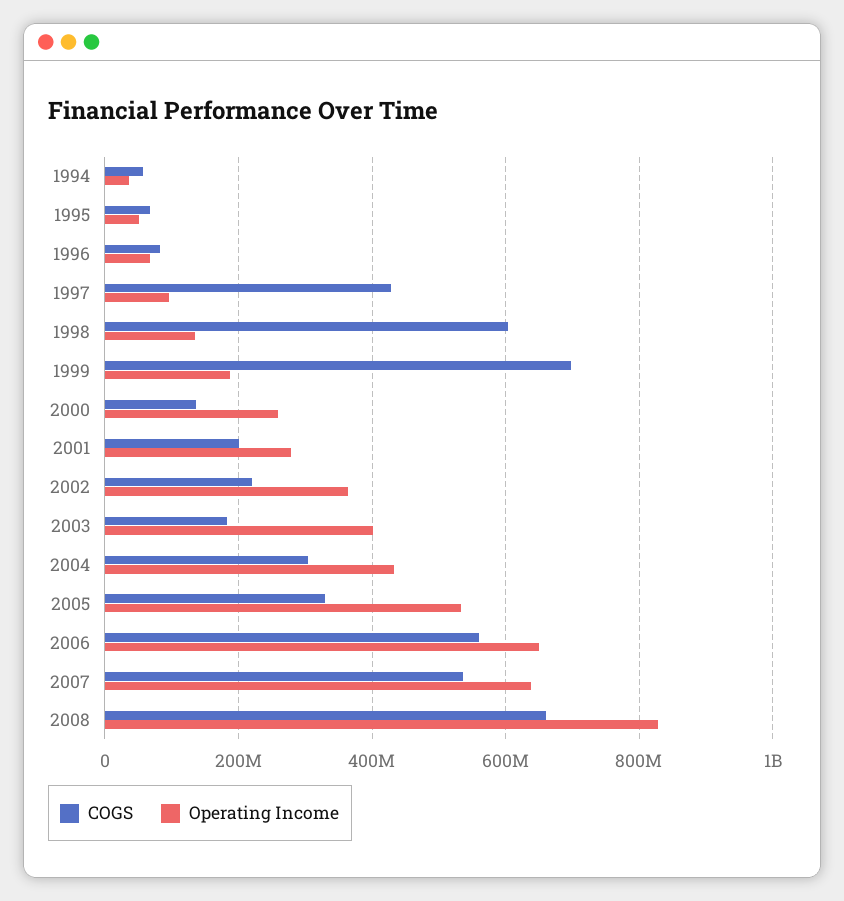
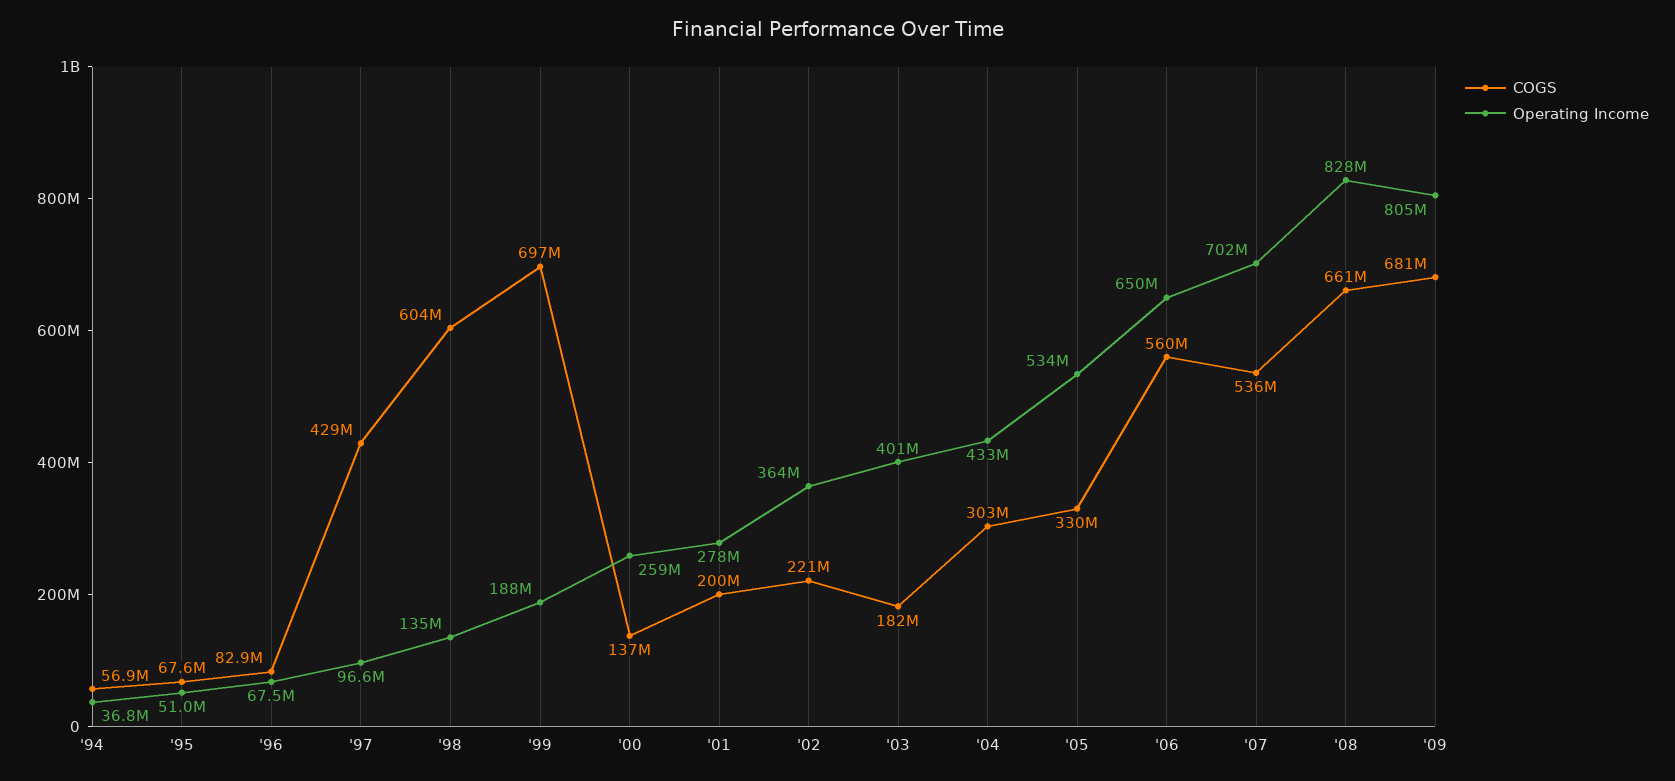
Operating Income, 2007: 640000000 -> 702000000
COGS, '09: none -> 681000000
Operating Income, '09: none -> 805000000

